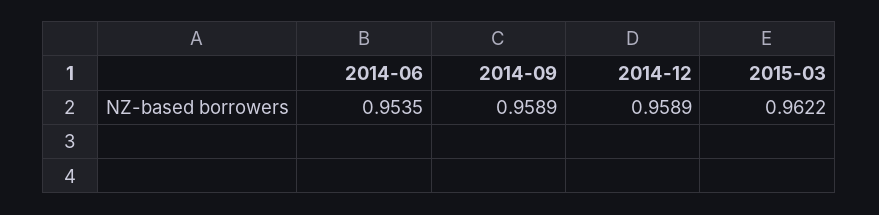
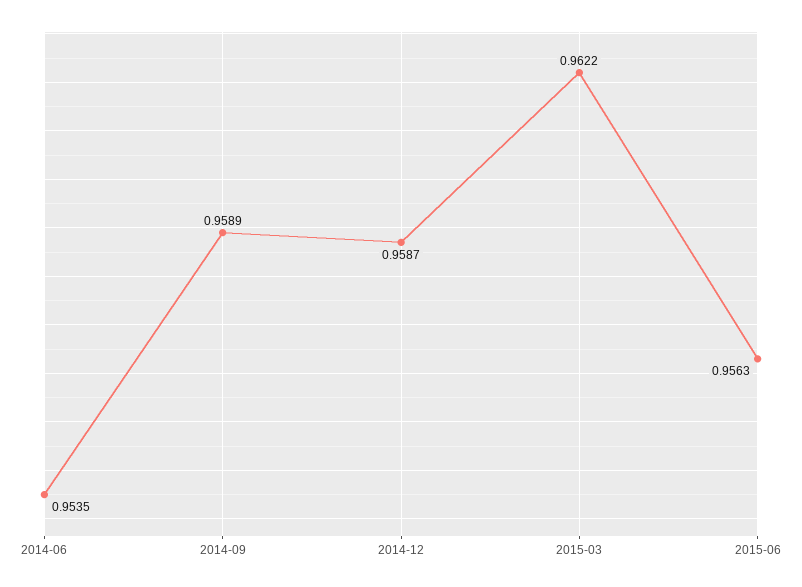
2014-12: 0.9589 -> 0.9587
2015-06: none -> 0.9563

